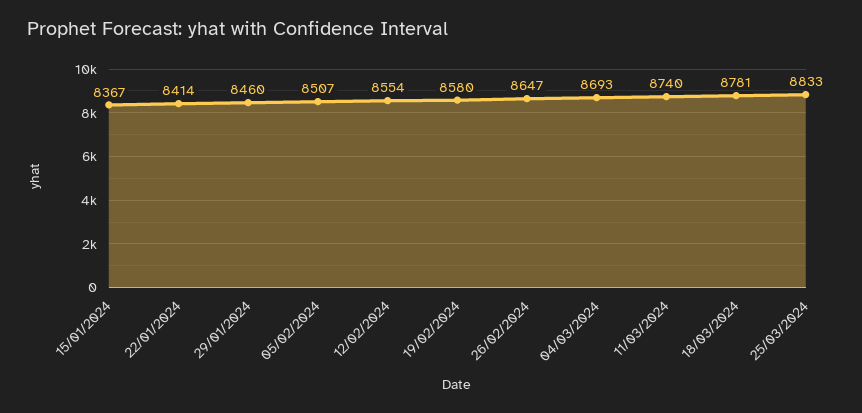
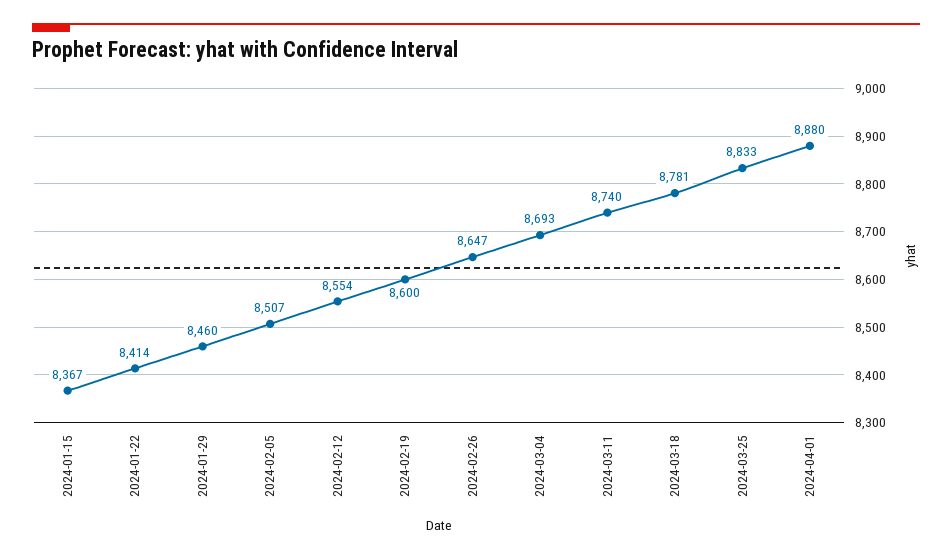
19/02/2024: 8580 -> 8600
2024-04-01: none -> 8880

